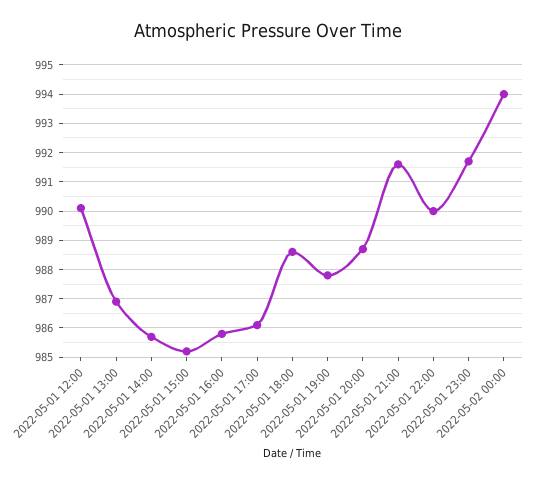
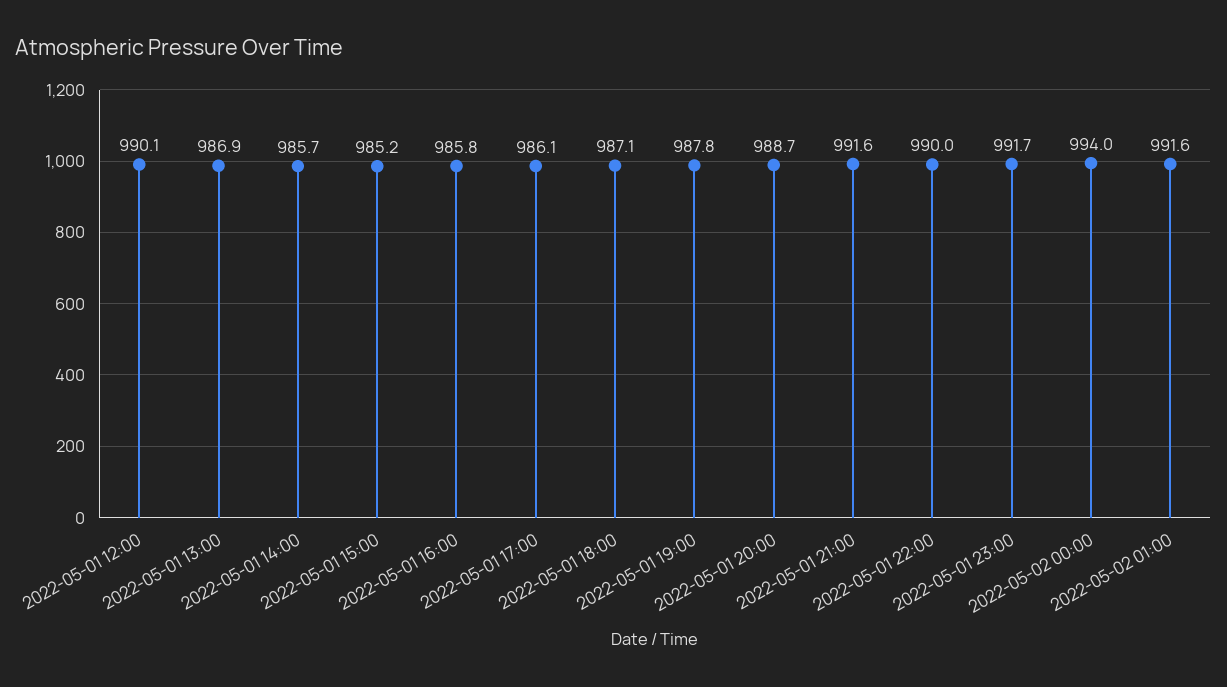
2022-05-01 18:00: 988.5 -> 987.1
2022-05-02 01:00: none -> 991.6

